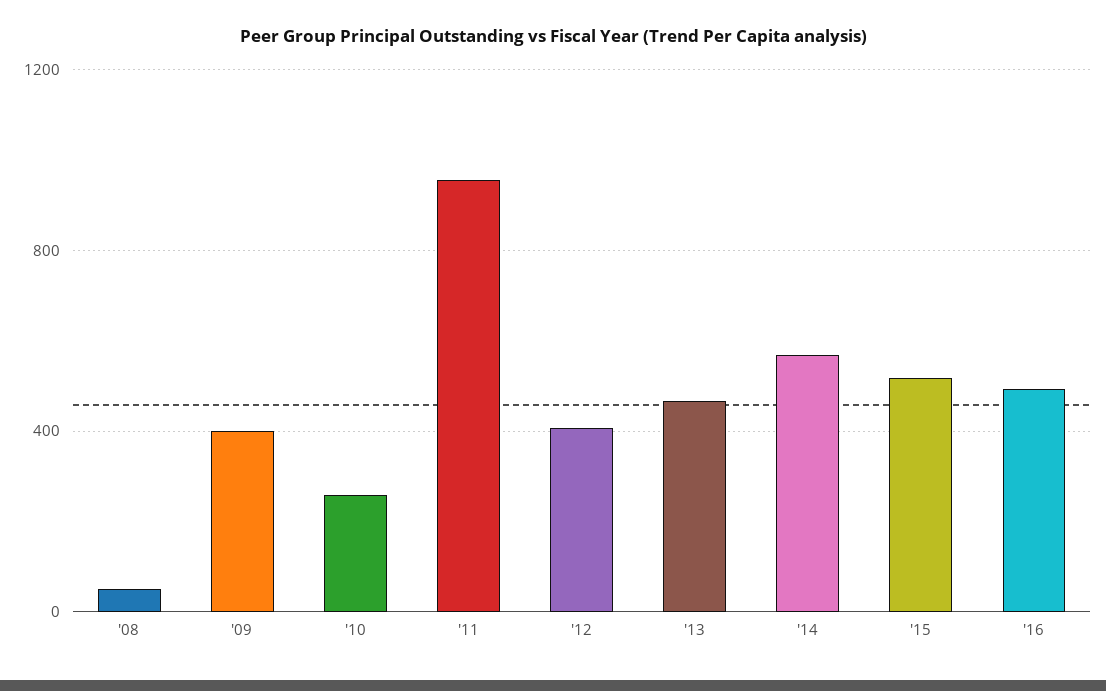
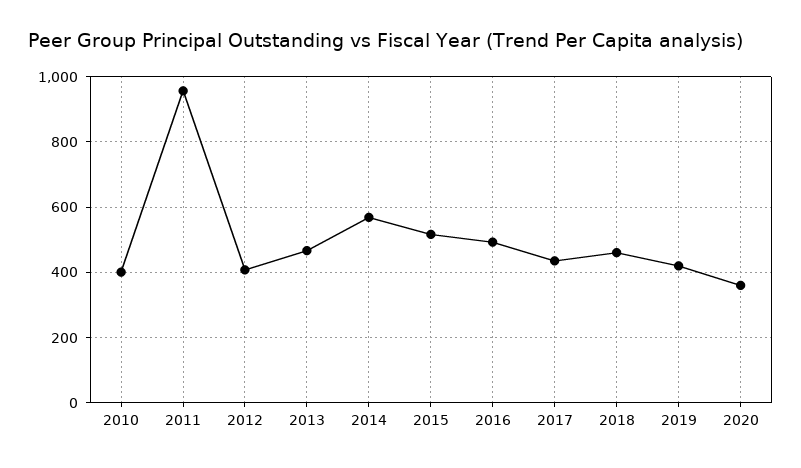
'08: 50 -> none
'09: 400 -> none
'10: 250 -> 400
2017: none -> 440
2018: none -> 460
2019: none -> 420
2020: none -> 360

